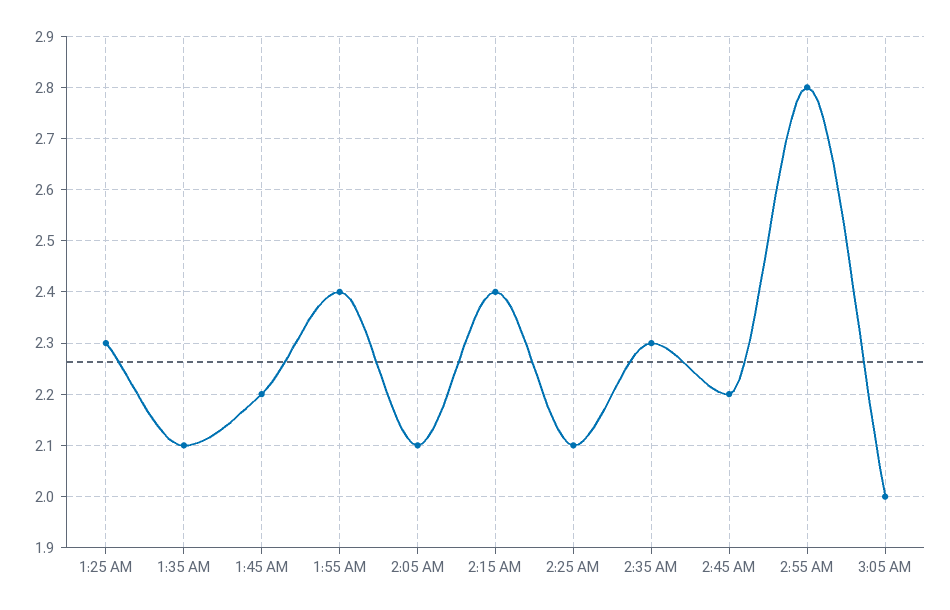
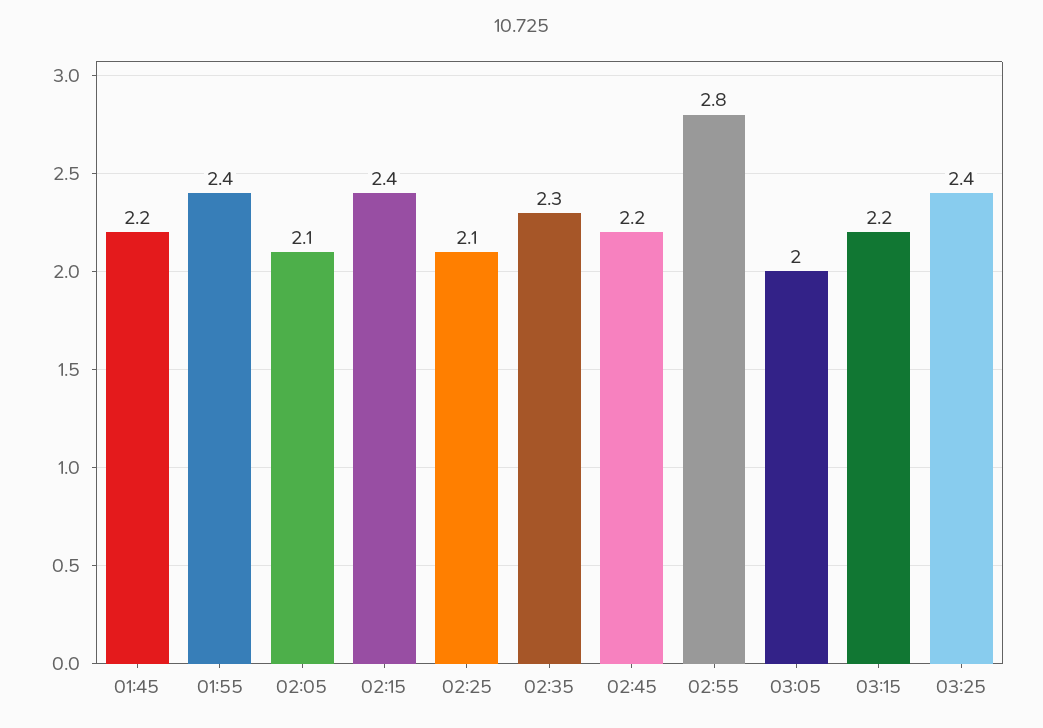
1:25 AM: 2.3 -> none
1:35 AM: 2.1 -> none
03:15: none -> 2.2
03:25: none -> 2.4

